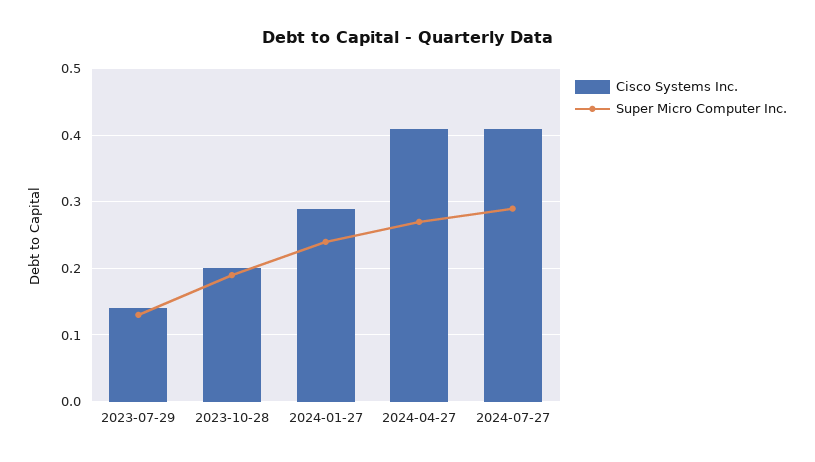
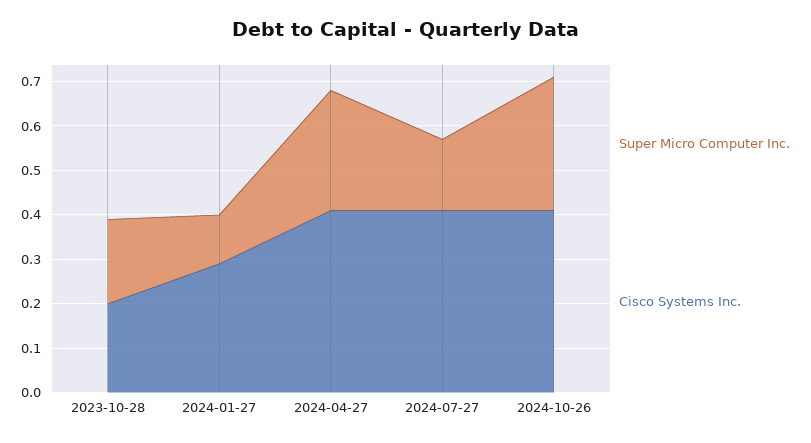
Cisco Systems Inc., 2023-07-29: 0.14 -> none
Super Micro Computer Inc., 2023-07-29: 0.13 -> none
Super Micro Computer Inc., 2024-01-27: 0.24 -> 0.1
Super Micro Computer Inc., 2024-07-27: 0.29 -> 0.15
Super Micro Computer Inc., 2024-10-26: none -> 0.3
Cisco Systems Inc., 2024-10-26: none -> 0.4

